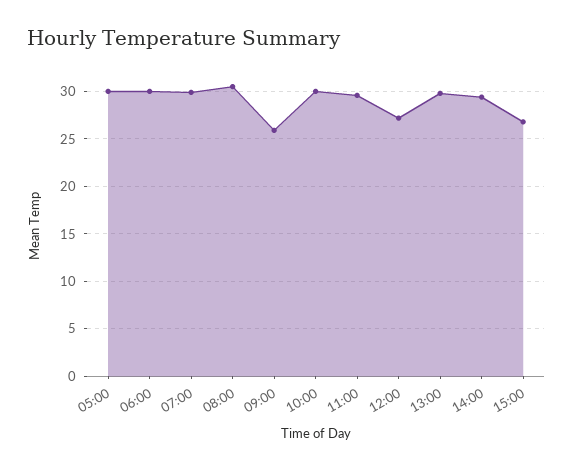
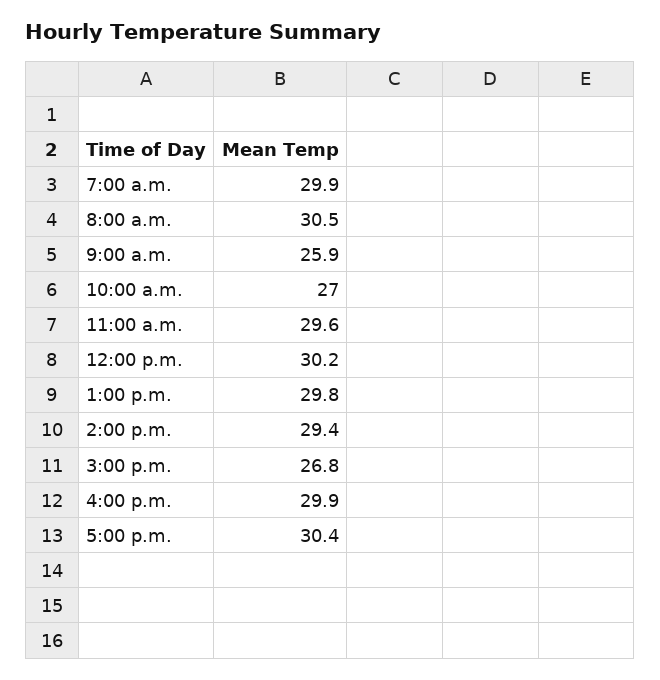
05:00: 30 -> none
06:00: 30 -> none
10:00: 30 -> 27
12:00: 27 -> 30.2
4:00 p.m.: none -> 29.9
5:00 p.m.: none -> 30.4

